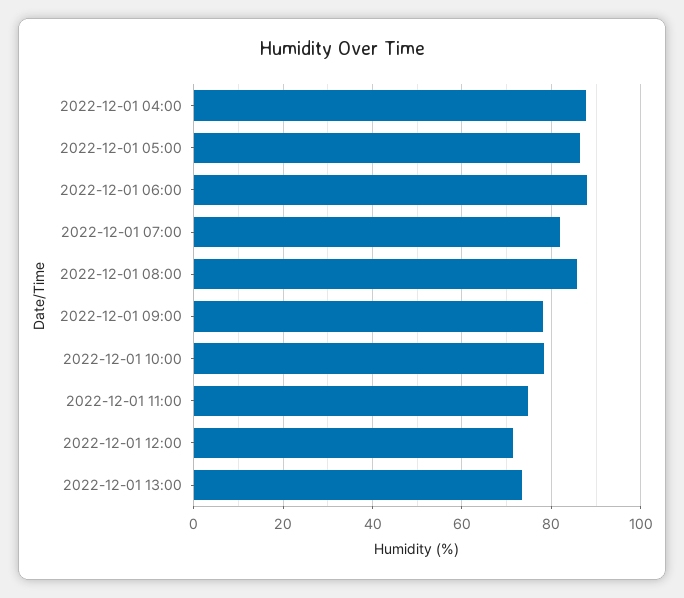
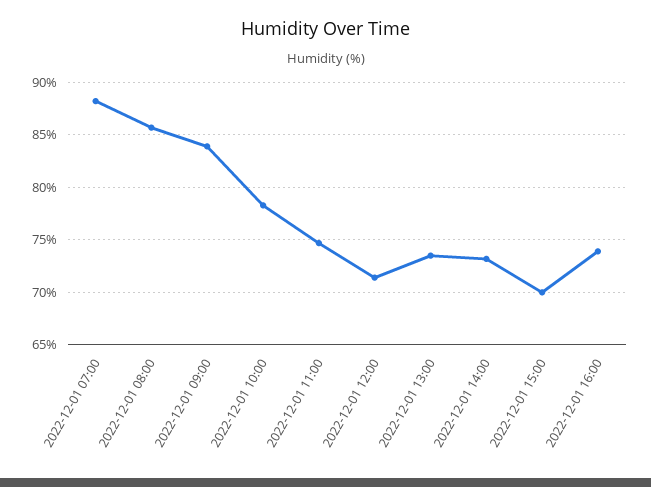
2022-12-01 04:00: 88 -> none
2022-12-01 05:00: 86 -> none
2022-12-01 06:00: 88 -> none
2022-12-01 07:00: 82 -> 88
2022-12-01 09:00: 78 -> 84
2022-12-01 14:00: none -> 73
2022-12-01 15:00: none -> 70
2022-12-01 16:00: none -> 74

